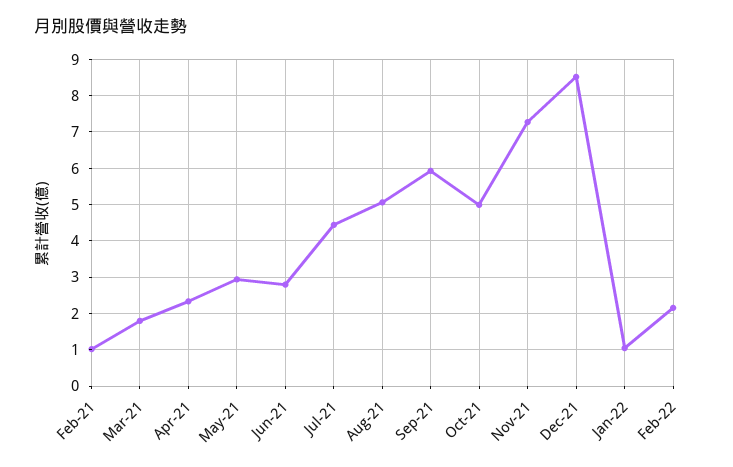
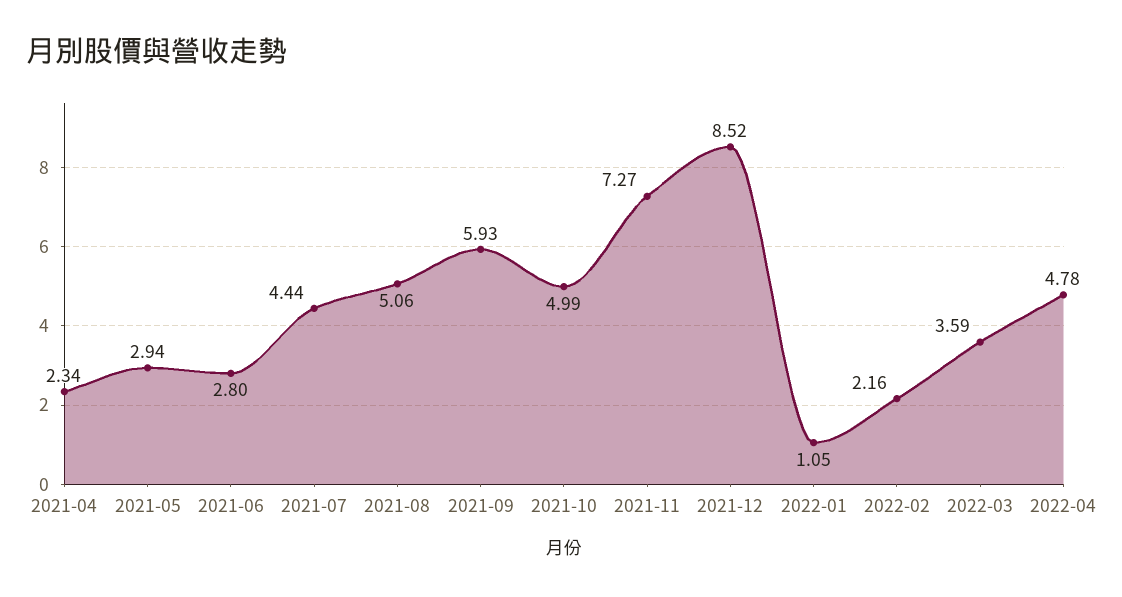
Feb-21: 1 -> none
Mar-21: 1.8 -> none
2022-03: none -> 3.59
2022-04: none -> 4.78

